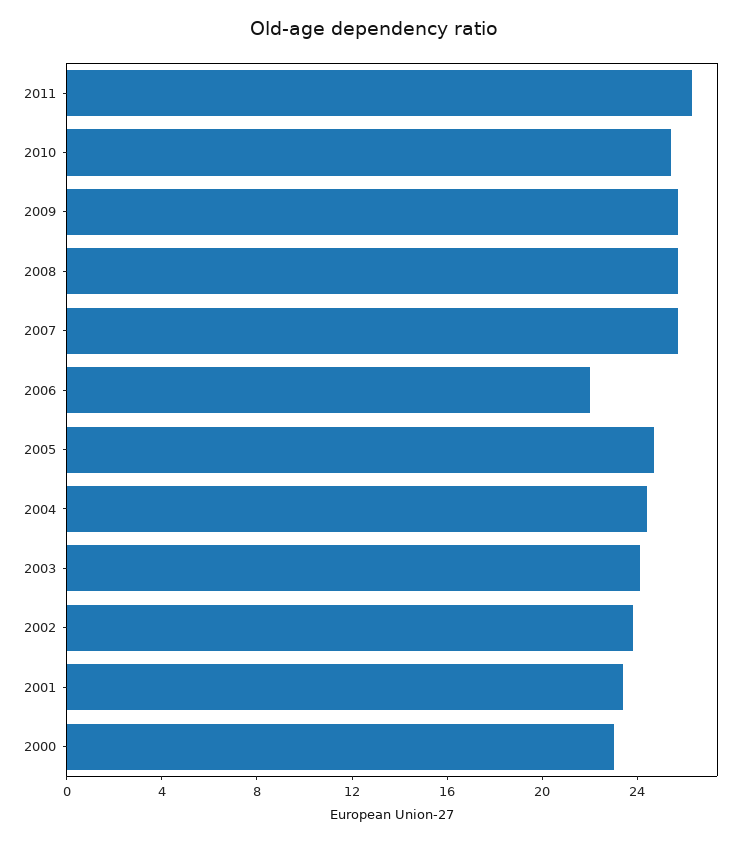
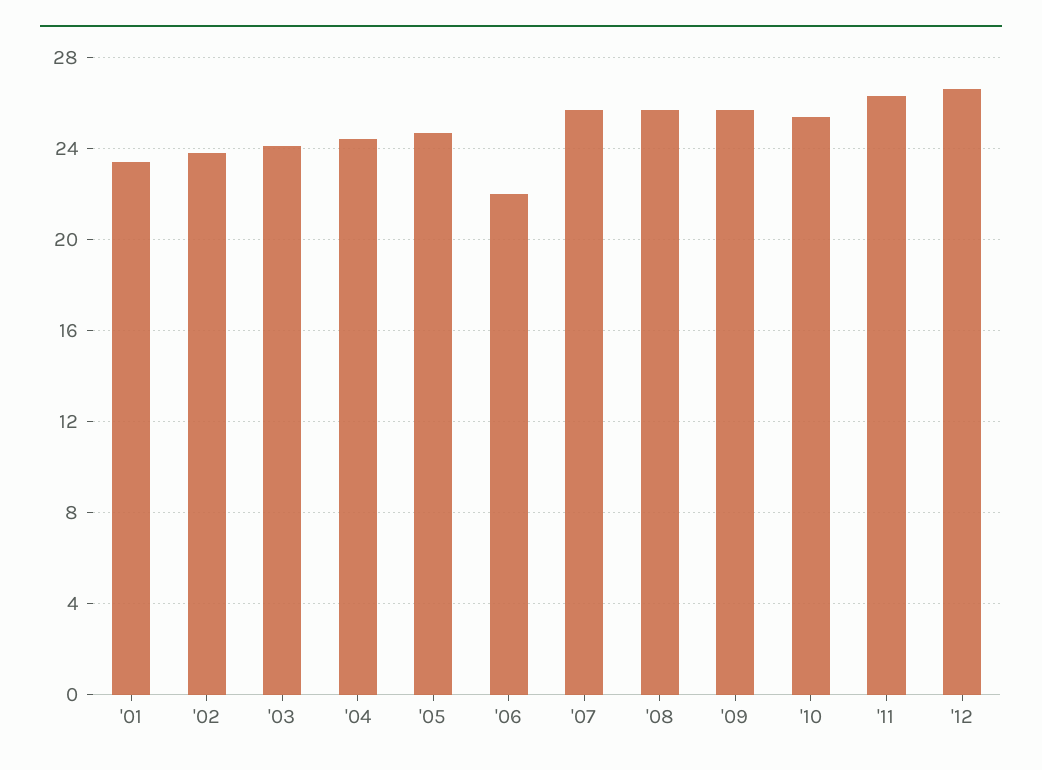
2000: 23 -> none
'12: none -> 26.5

